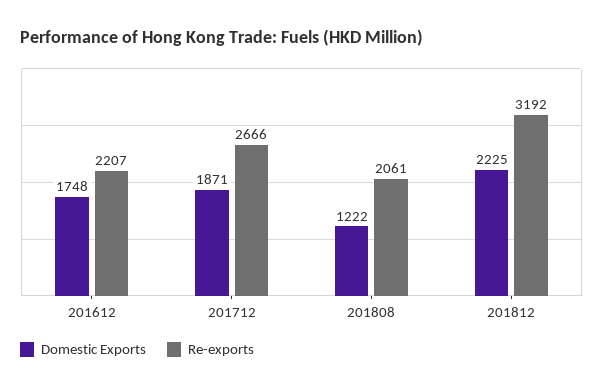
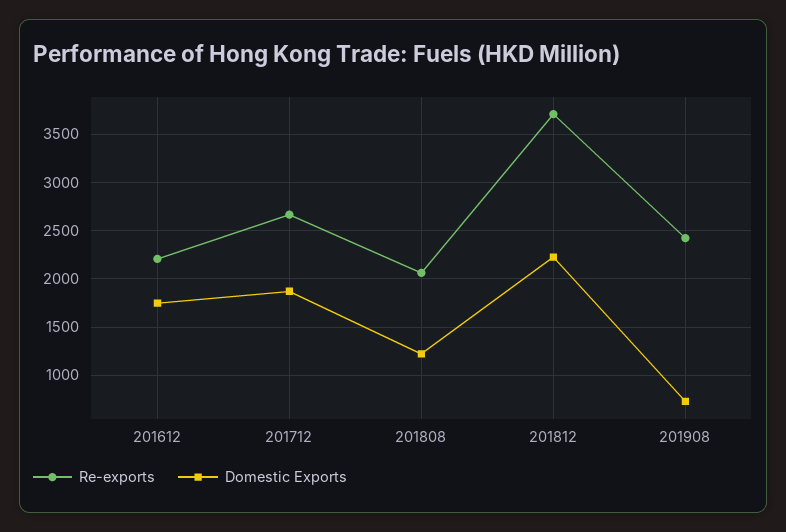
Re-exports, 201812: 3192 -> 3700
Re-exports, 201908: none -> 2400
Domestic Exports, 201908: none -> 700

